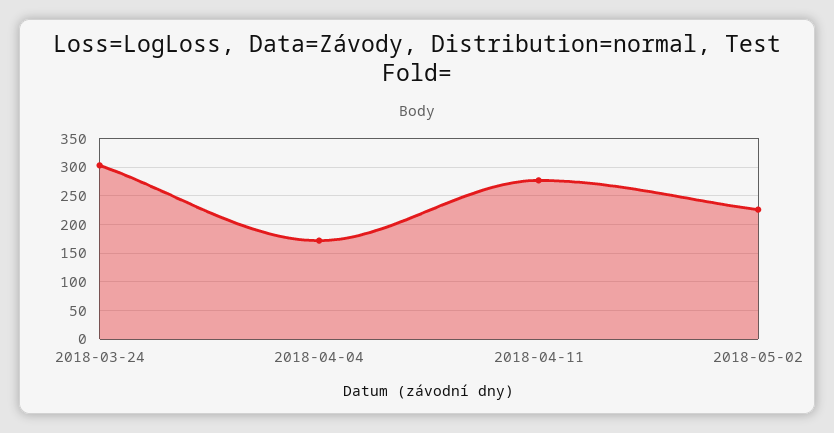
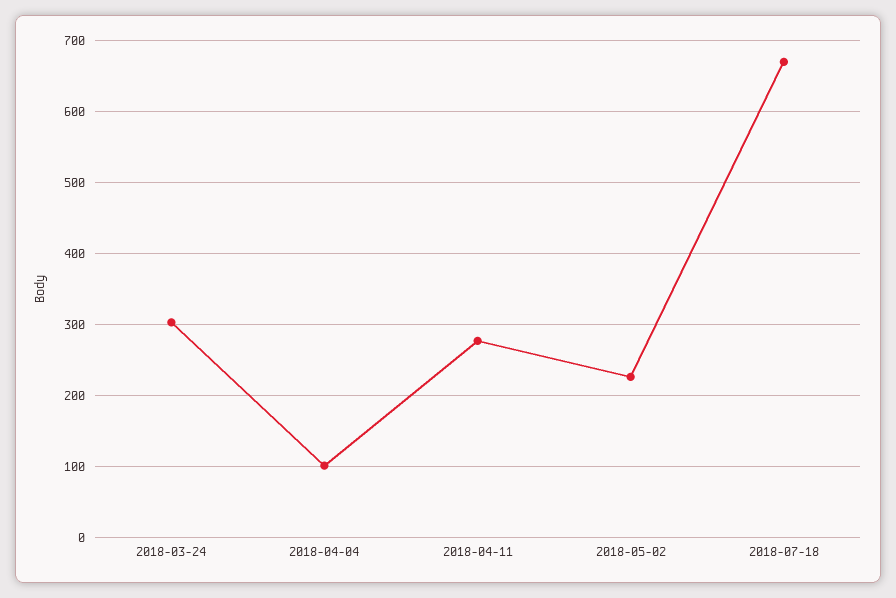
2018-04-04: 175 -> 100
2018-07-18: none -> 670

